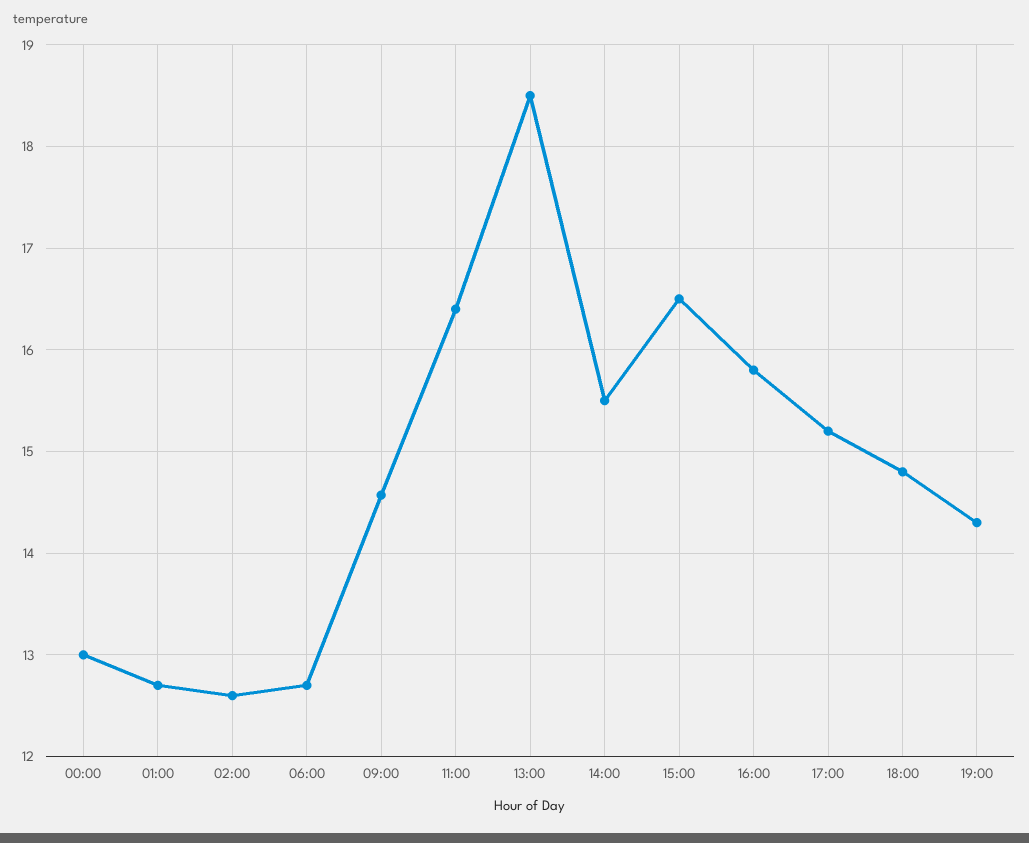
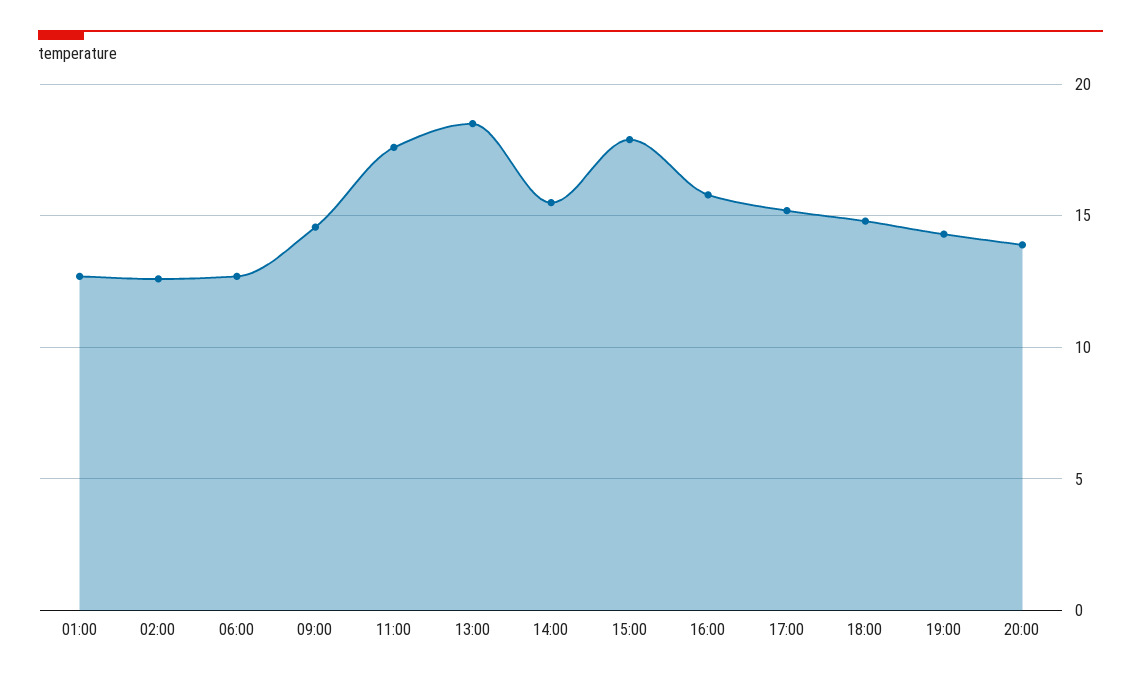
00:00: 13 -> none
11:00: 16.4 -> 17.5
15:00: 16.5 -> 18
20:00: none -> 14

